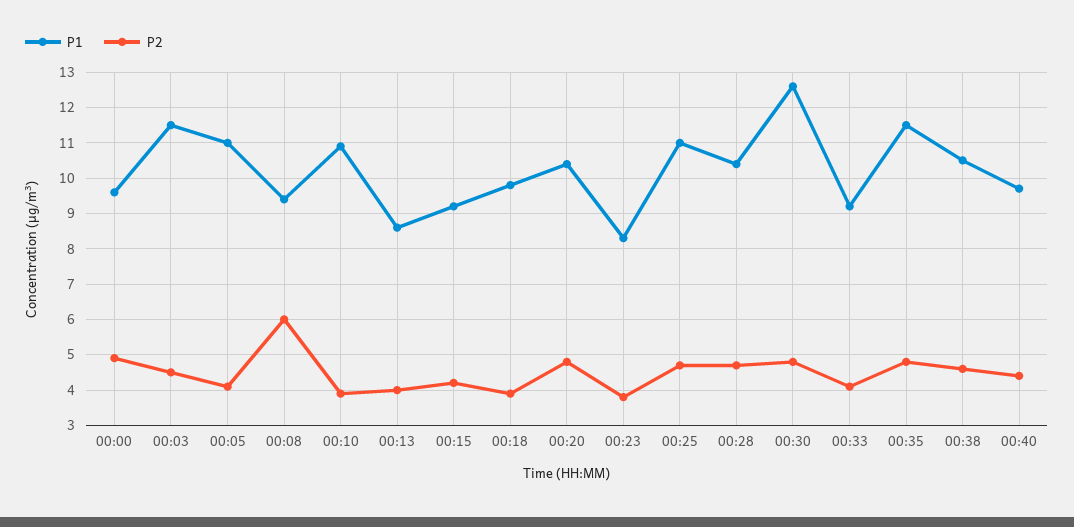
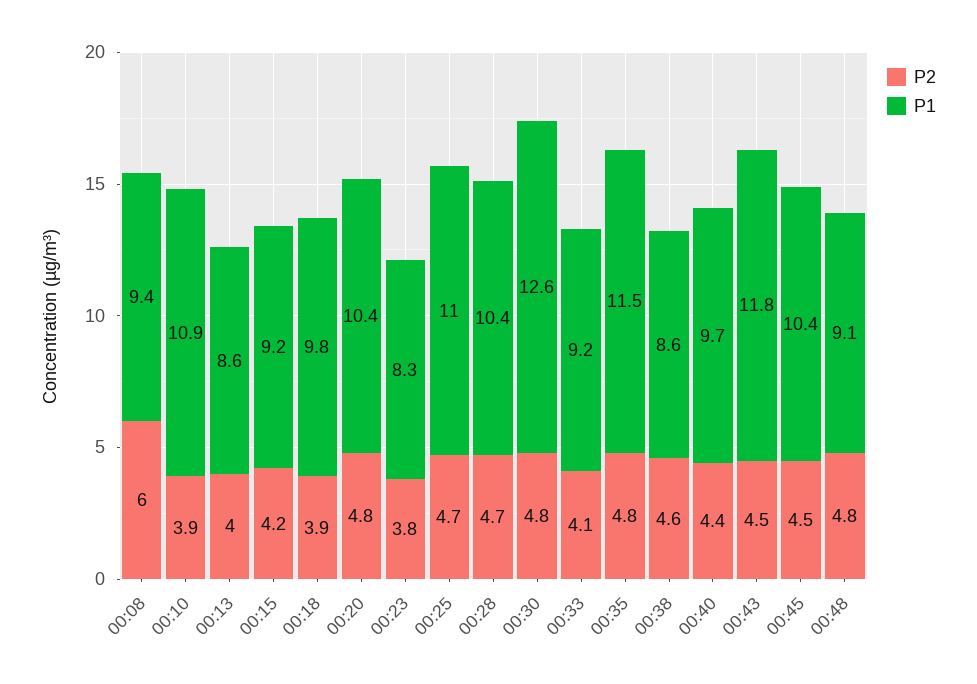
P1, 00:00: 9.5 -> none
P2, 00:00: 5 -> none
P1, 00:03: 11.5 -> none
P2, 00:03: 4.5 -> none
P1, 00:05: 11 -> none
P2, 00:05: 4 -> none
P1, 00:38: 10.5 -> 8.6
P2, 00:43: none -> 4.5
P1, 00:43: none -> 11.8
P2, 00:45: none -> 4.5
P1, 00:45: none -> 10.4
P2, 00:48: none -> 4.8
P1, 00:48: none -> 9.1

